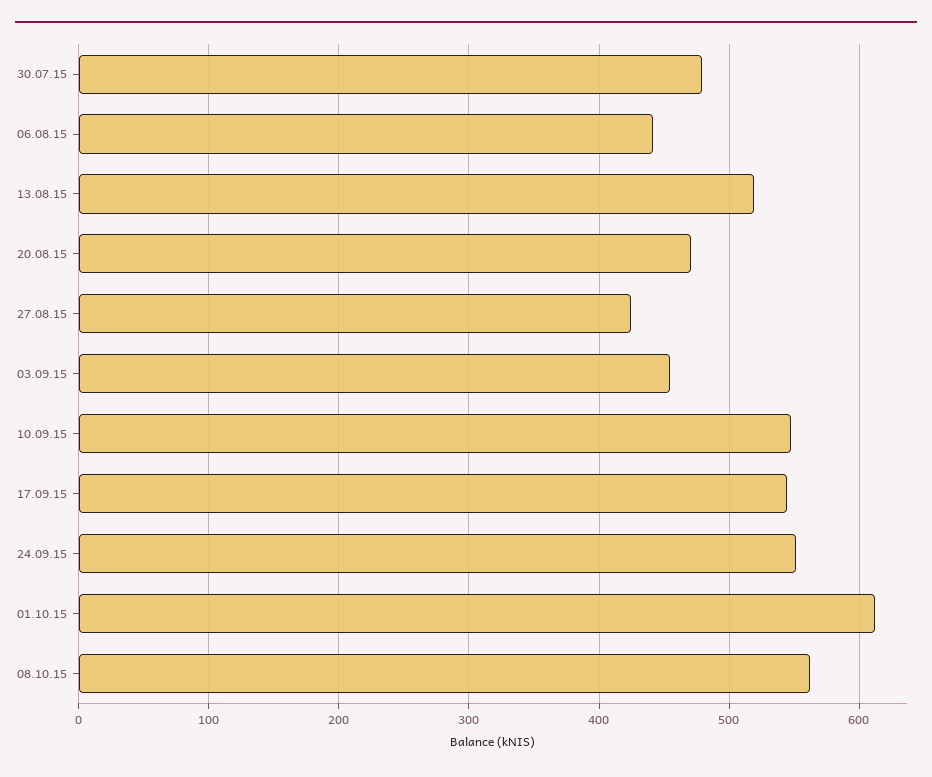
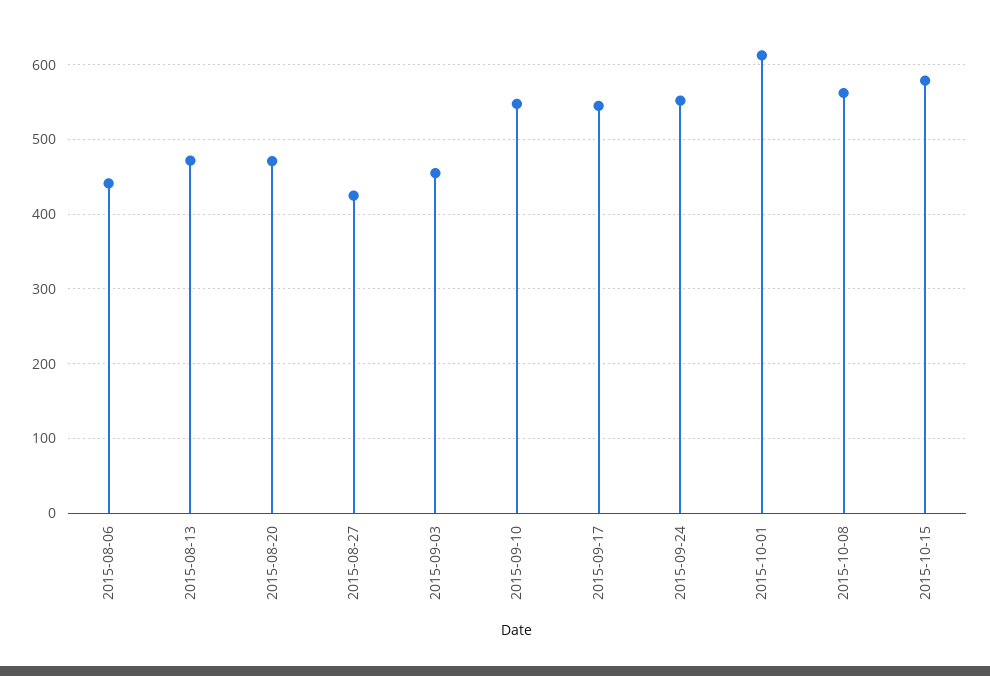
30.07.15: 480 -> none
13.08.15: 520 -> 470
2015-10-15: none -> 580

